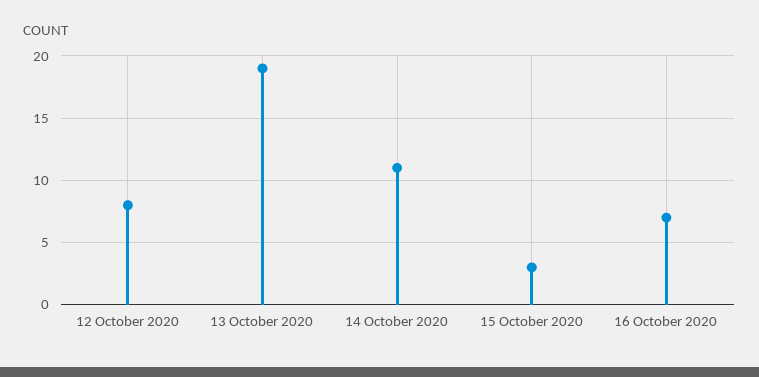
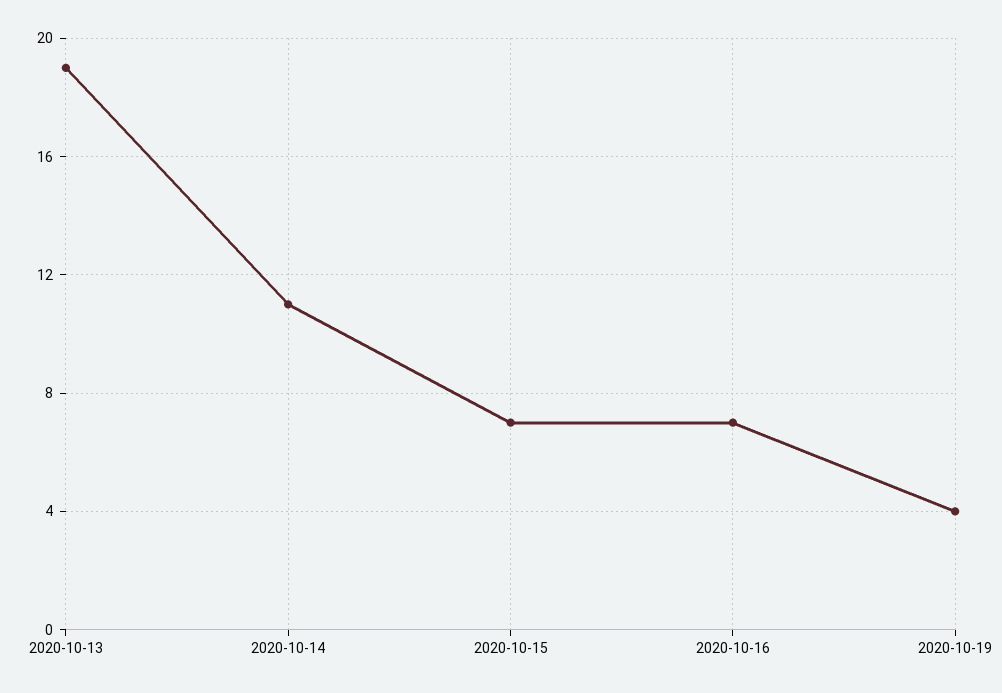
12 October 2020: 8 -> none
15 October 2020: 3 -> 7
2020-10-19: none -> 4

